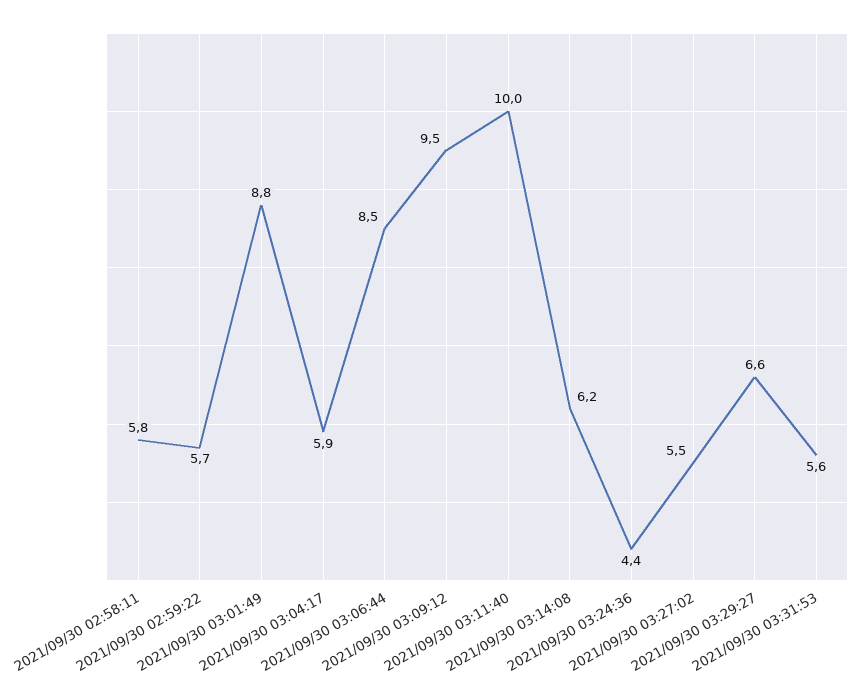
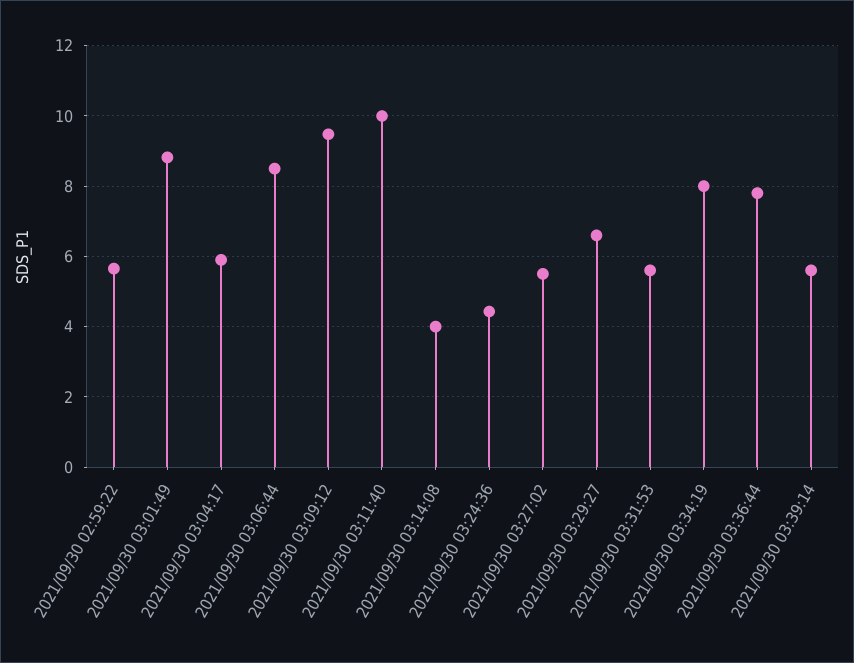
2021/09/30 02:58:11: 5.8 -> none
2021/09/30 03:14:08: 6.2 -> 4
2021/09/30 03:34:19: none -> 8
2021/09/30 03:36:44: none -> 7.8
2021/09/30 03:39:14: none -> 5.6

